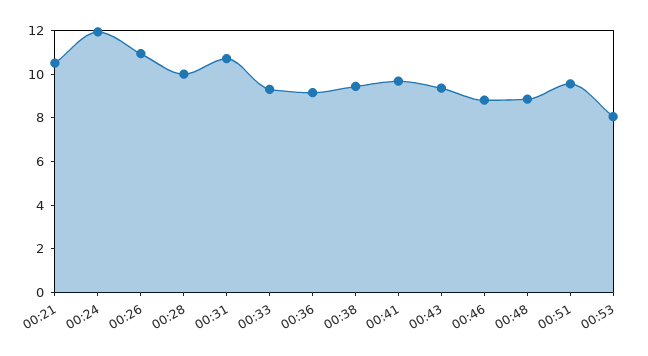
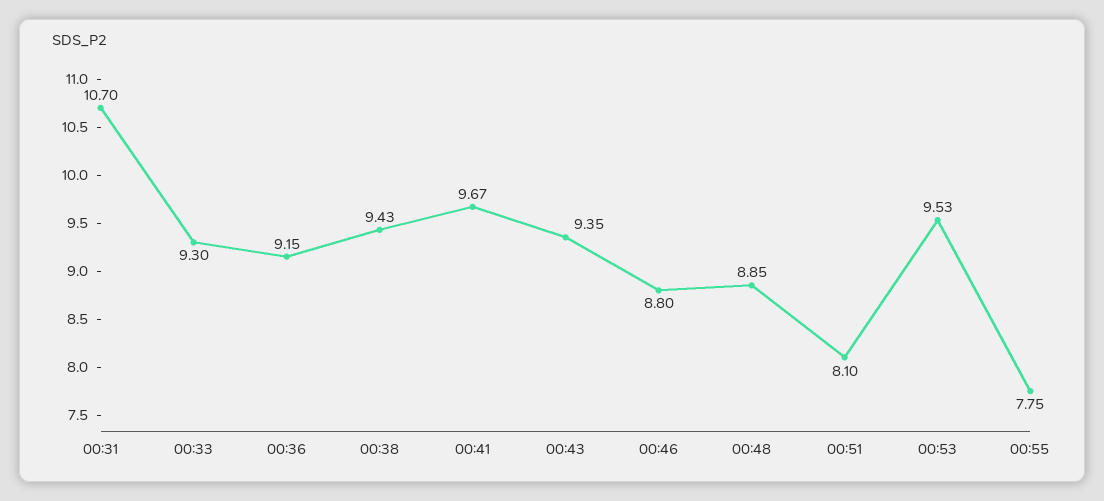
00:21: 10.5 -> none
00:24: 12 -> none
00:26: 11 -> none
00:28: 10 -> none
00:51: 9.5 -> 8.1
00:53: 8 -> 9.53
00:55: none -> 7.75

